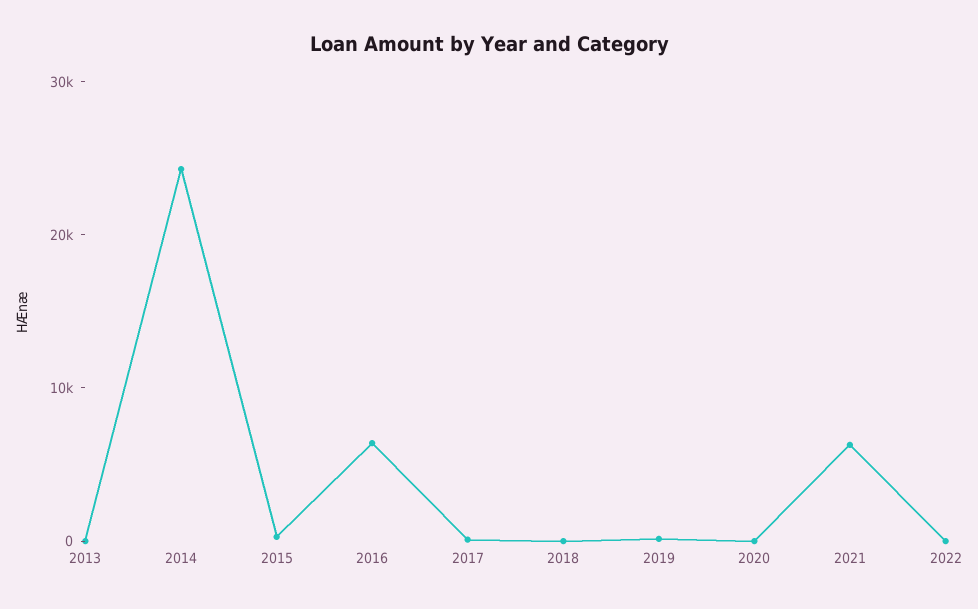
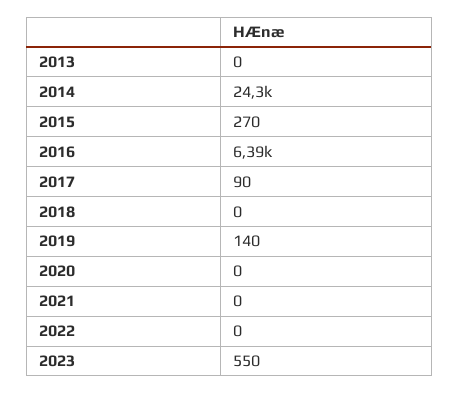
2021: 6000 -> 0
2023: none -> 550

